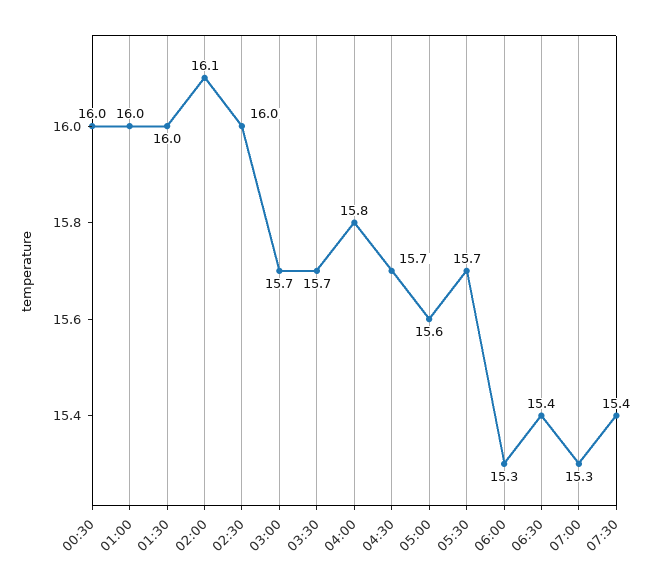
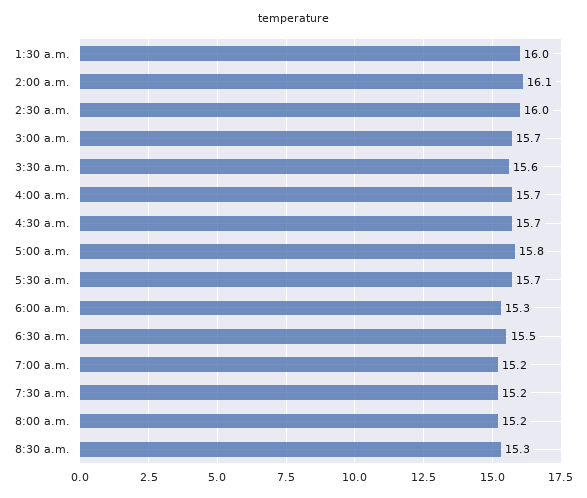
00:30: 16 -> none
01:00: 16 -> none
03:30: 15.7 -> 15.6
04:00: 15.8 -> 15.7
05:00: 15.6 -> 15.8
06:30: 15.4 -> 15.5
07:00: 15.3 -> 15.2
07:30: 15.4 -> 15.2
8:00 a.m.: none -> 15.2
8:30 a.m.: none -> 15.3

